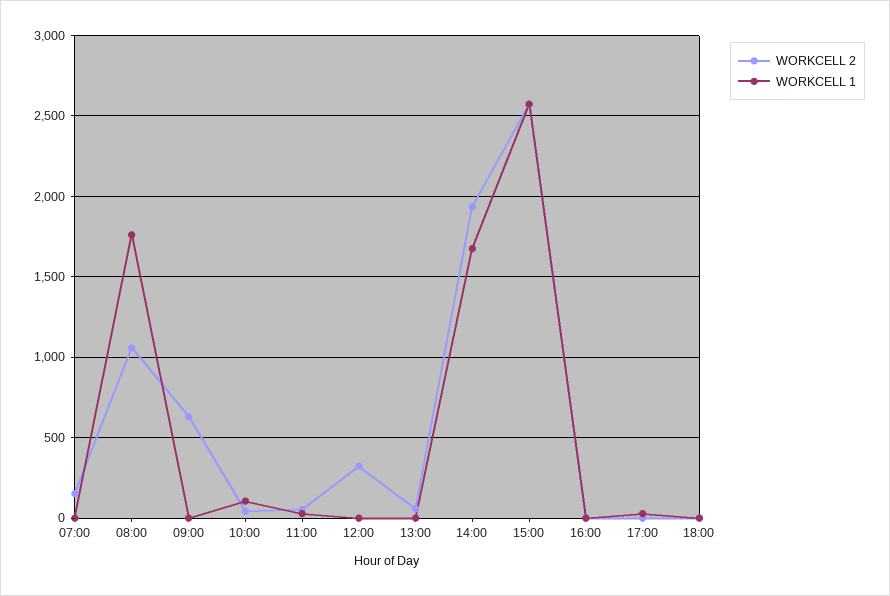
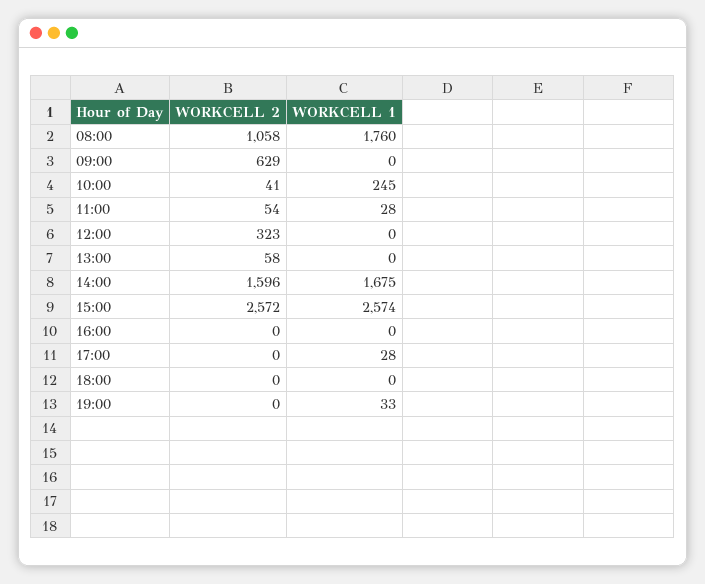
WORKCELL 2, 07:00: 150 -> none
WORKCELL 1, 07:00: 0 -> none
WORKCELL 1, 10:00: 100 -> 245
WORKCELL 2, 14:00: 1950 -> 1596
WORKCELL 2, 19:00: none -> 0
WORKCELL 1, 19:00: none -> 33

